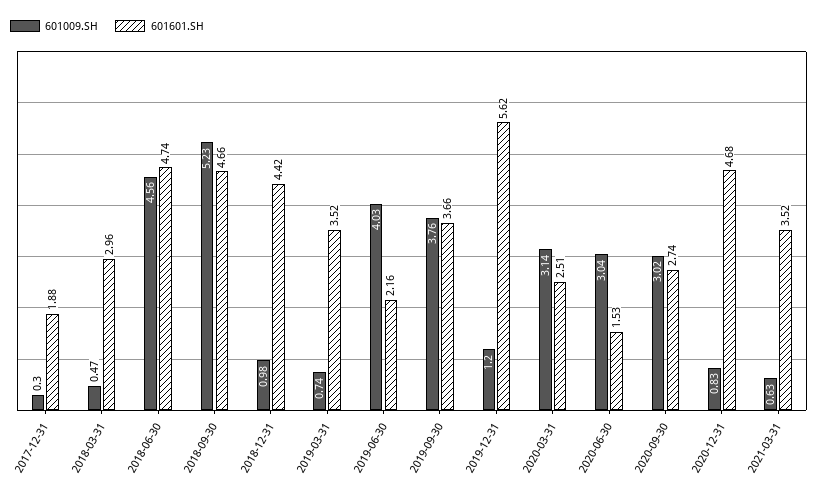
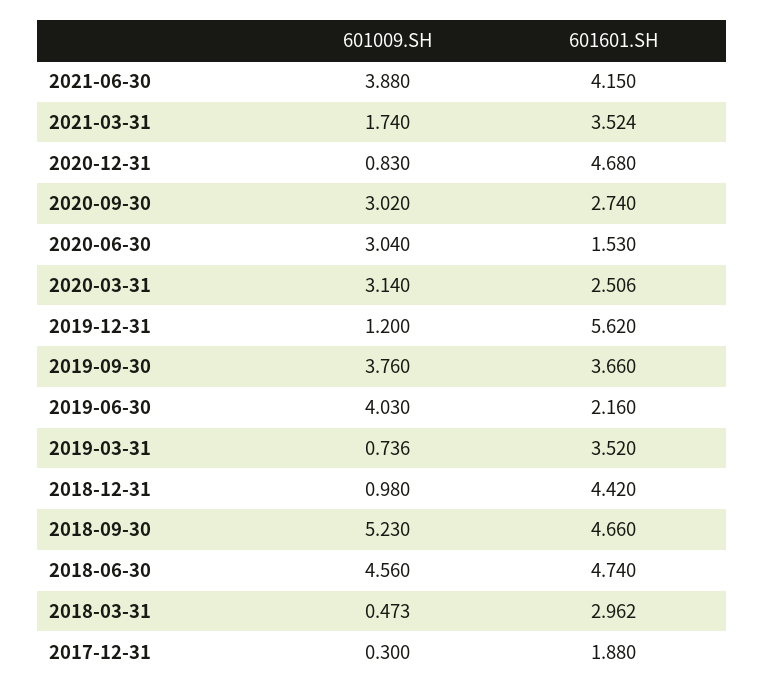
601009.SH, 2021-03-31: 0.63 -> 1.74
601009.SH, 2021-06-30: none -> 3.88
601601.SH, 2021-06-30: none -> 4.15

